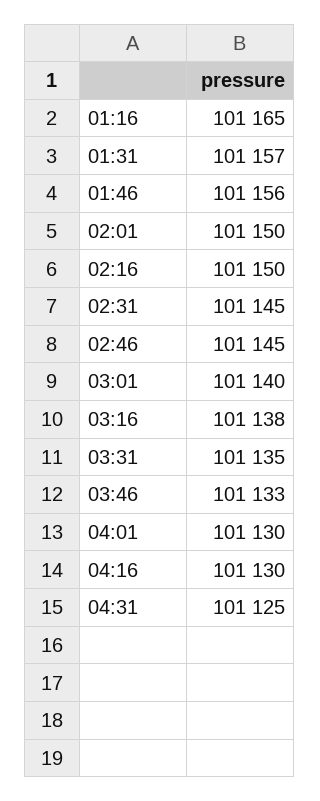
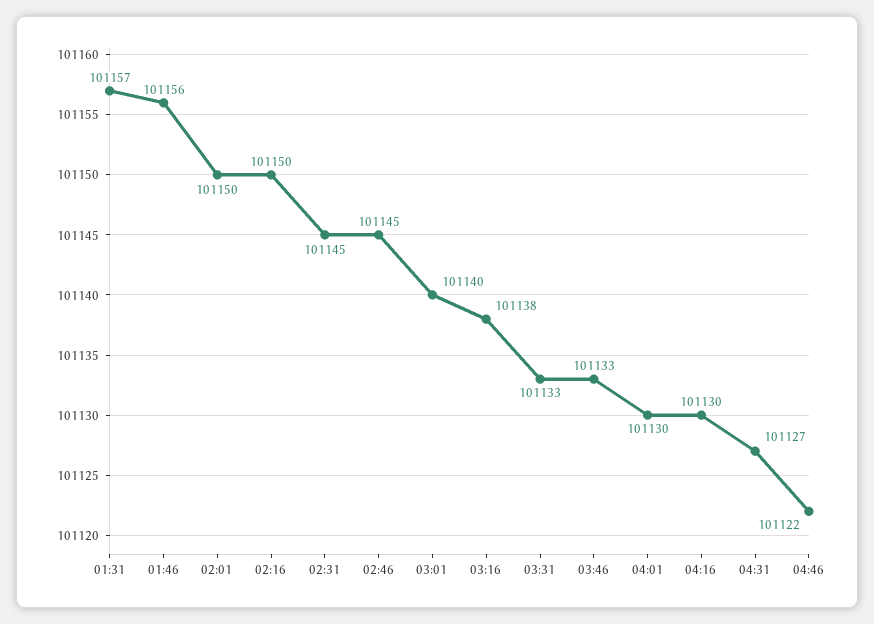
01:16: 101165 -> none
03:31: 101135 -> 101133
04:31: 101125 -> 101127
04:46: none -> 101122

